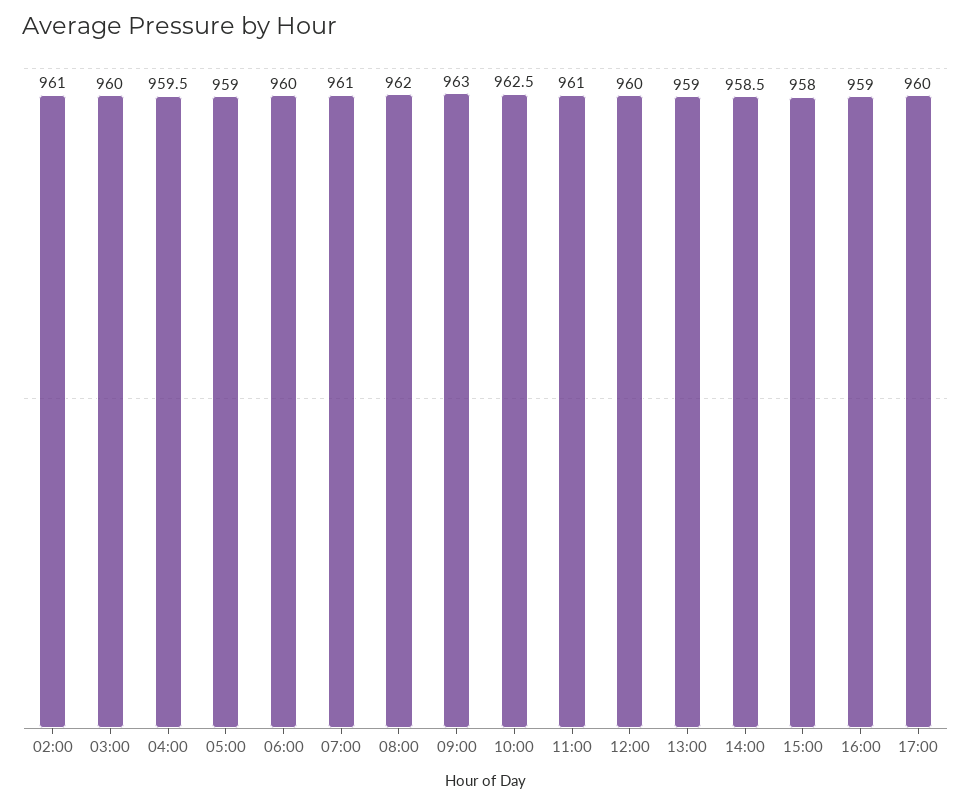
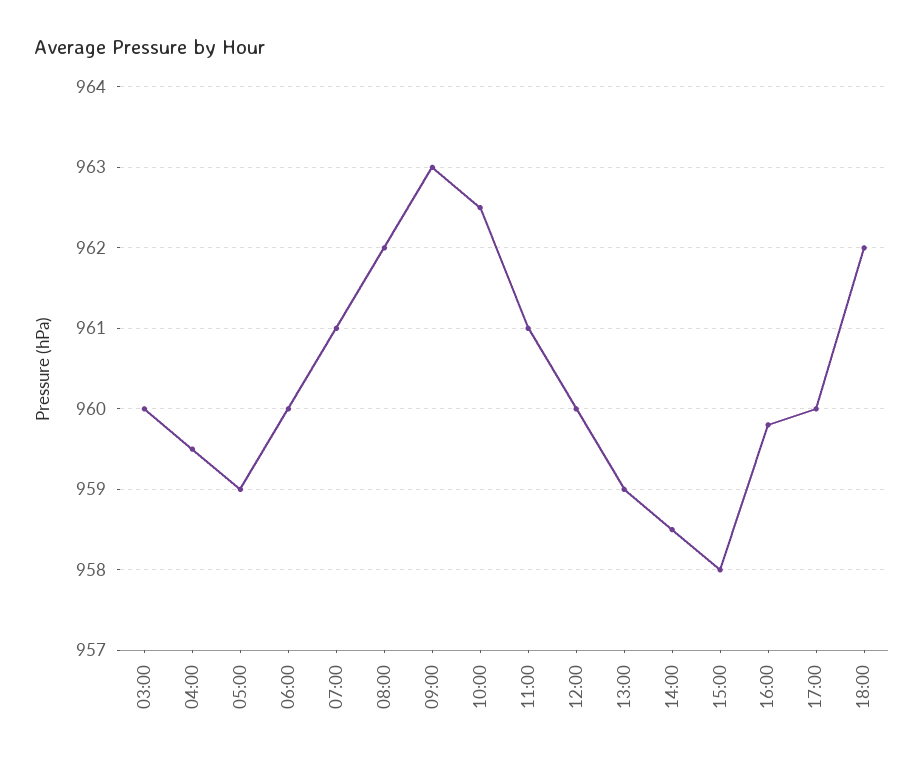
02:00: 961 -> none
16:00: 959 -> 959.8
18:00: none -> 962

